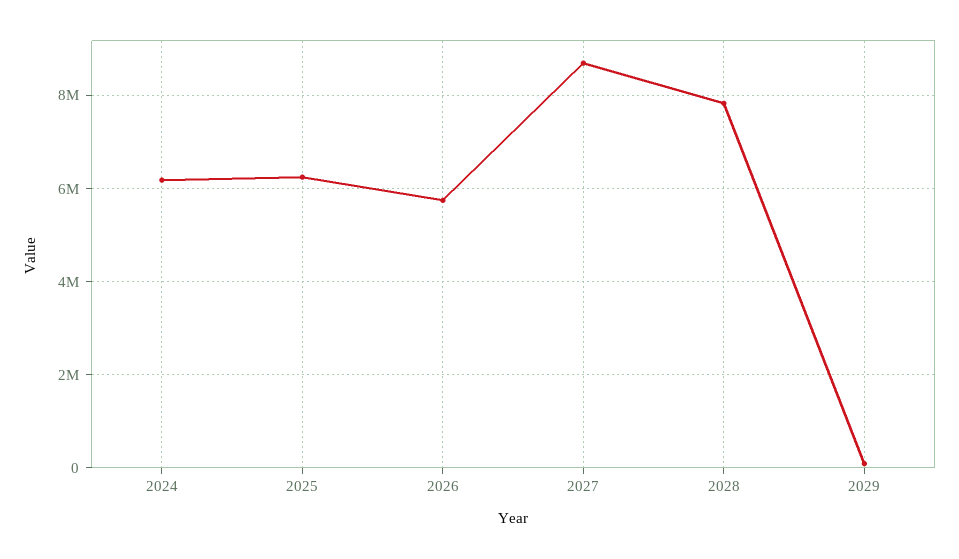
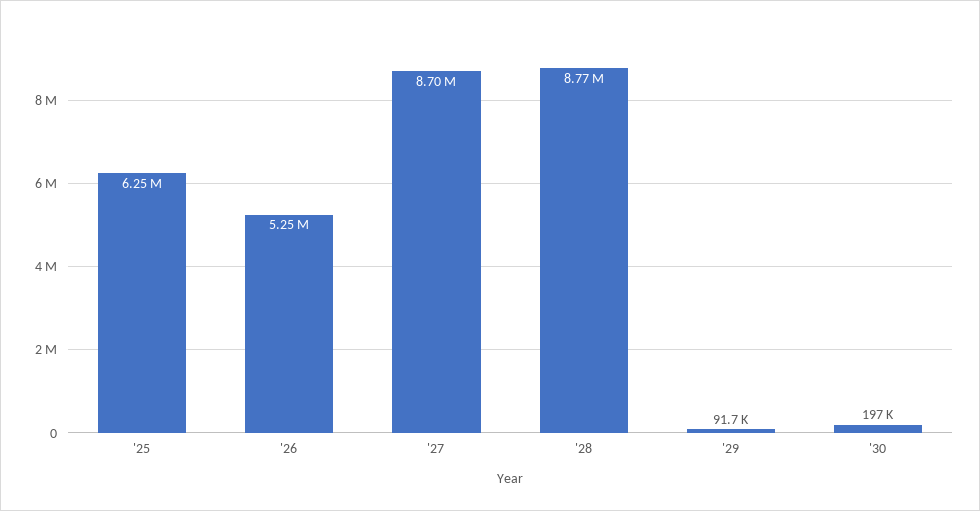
2024: 6200000 -> none
2026: 5800000 -> 5250000
2028: 7800000 -> 8770000
'30: none -> 197000

